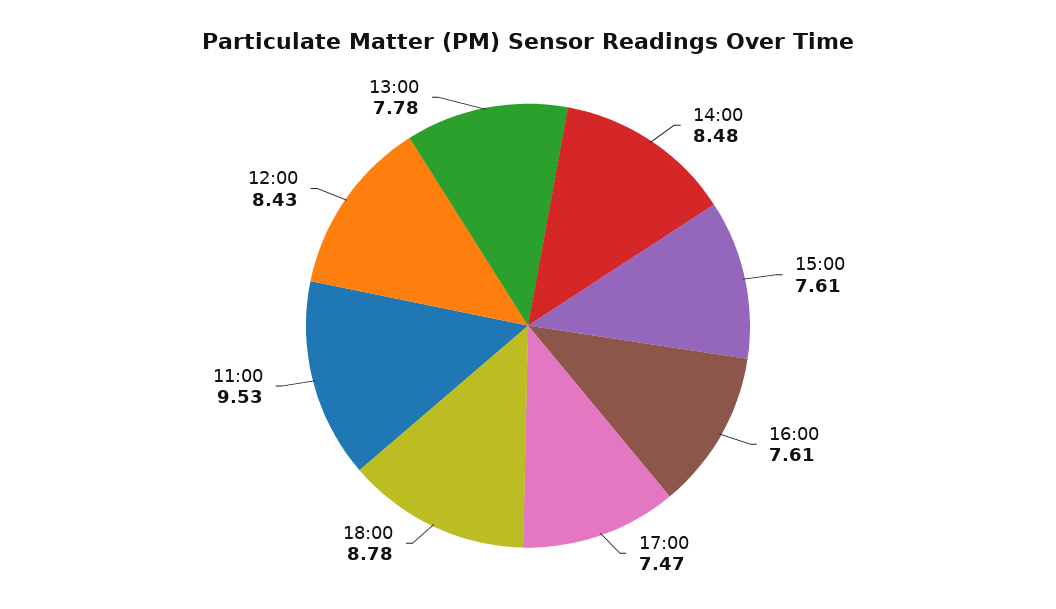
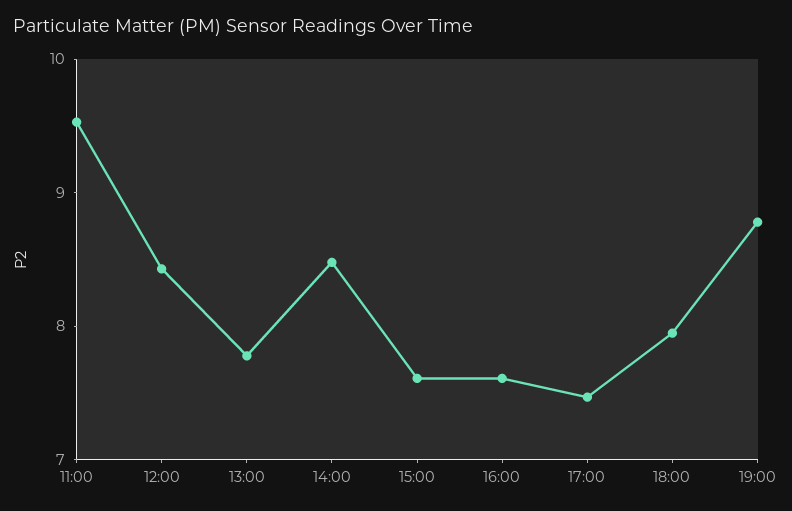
18:00: 8.78 -> 8
19:00: none -> 8.8

